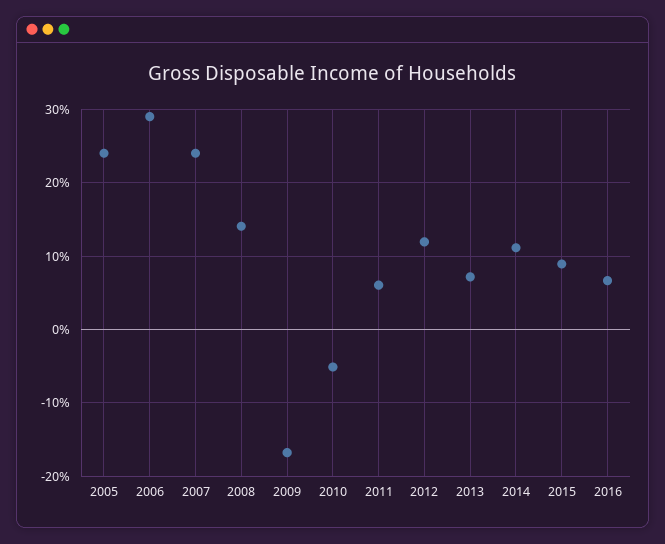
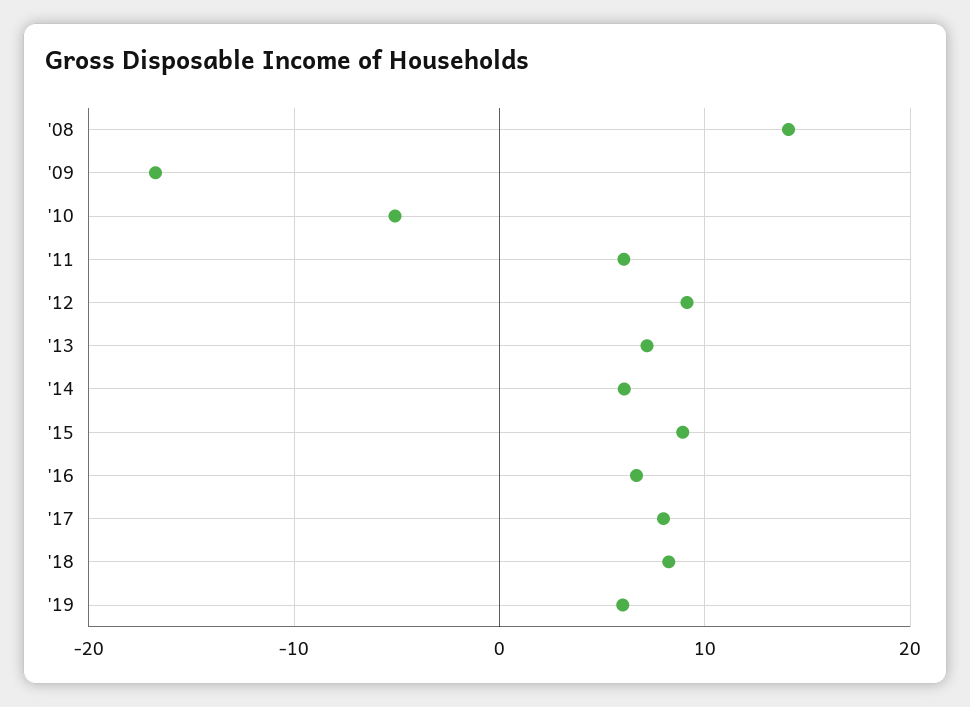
2005: 24 -> none
2006: 29 -> none
2007: 24 -> none
2012: 12 -> 9
2014: 11 -> 6
'17: none -> 8
'18: none -> 8
'19: none -> 6

